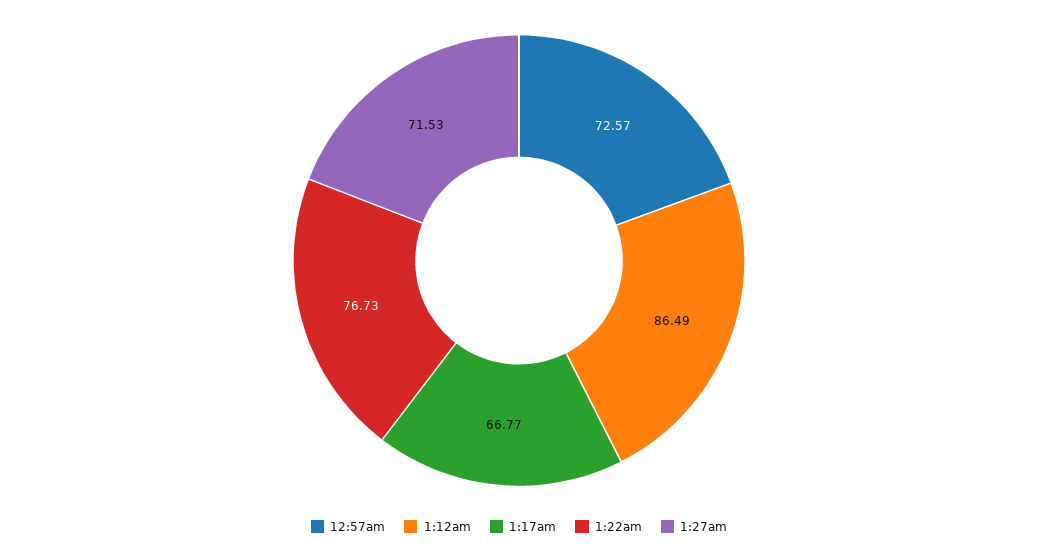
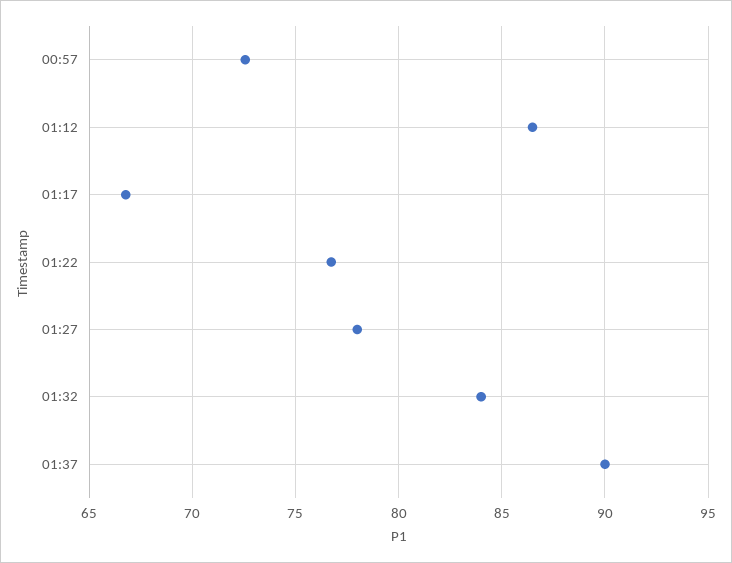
1:27am: 71.53 -> 78
01:32: none -> 84
01:37: none -> 90

